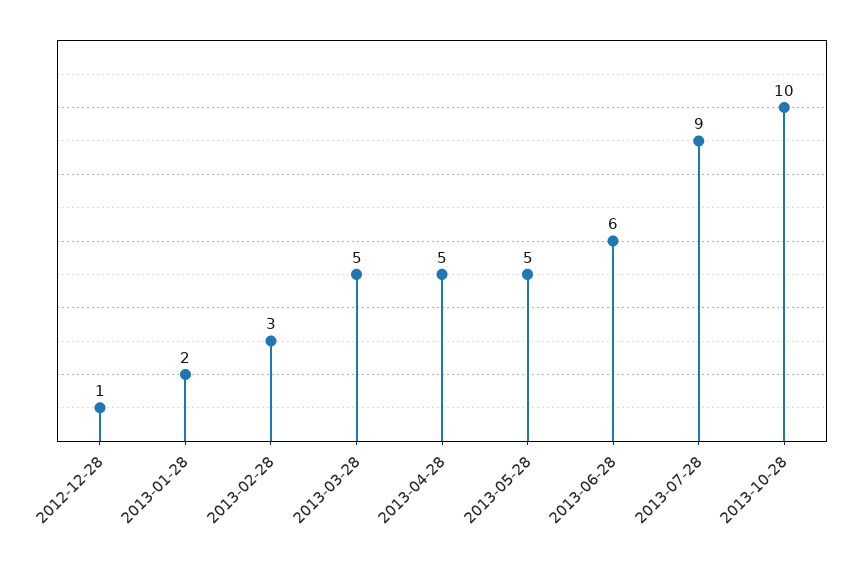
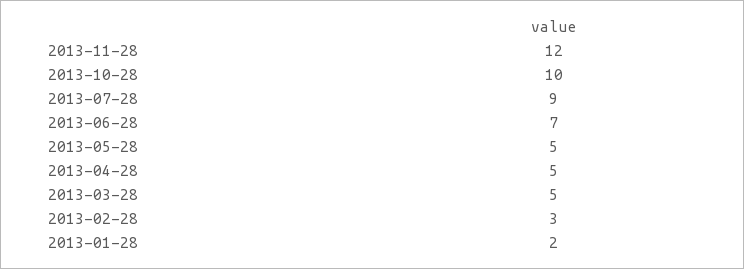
2012-12-28: 1 -> none
2013-06-28: 6 -> 7
2013-11-28: none -> 12

